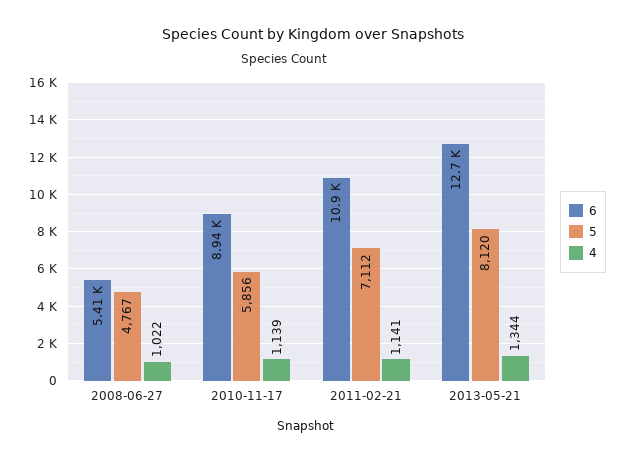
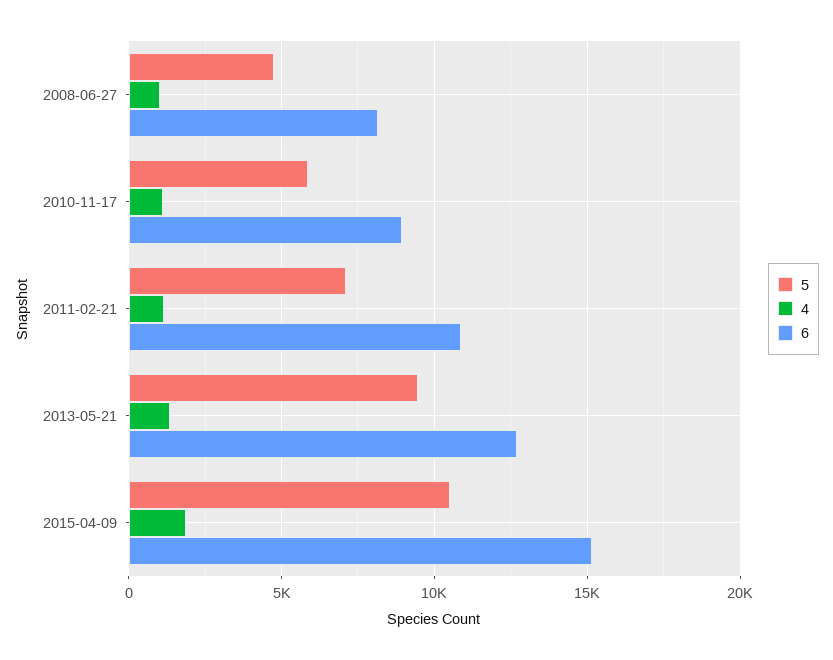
6, 2008-06-27: 5410 -> 8000
5, 2013-05-21: 8120 -> 9500
5, 2015-04-09: none -> 10500
4, 2015-04-09: none -> 2000
6, 2015-04-09: none -> 15000

